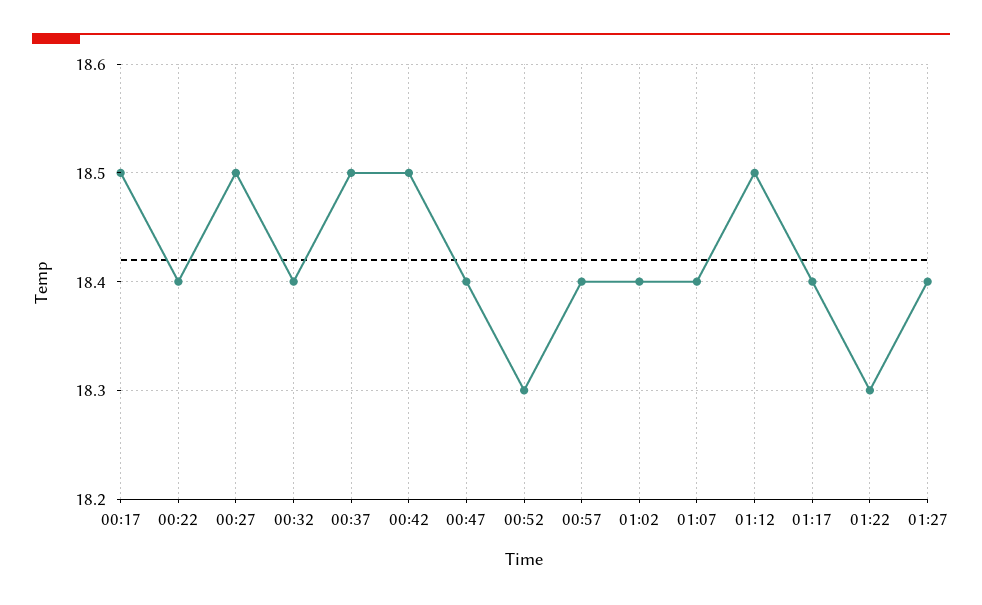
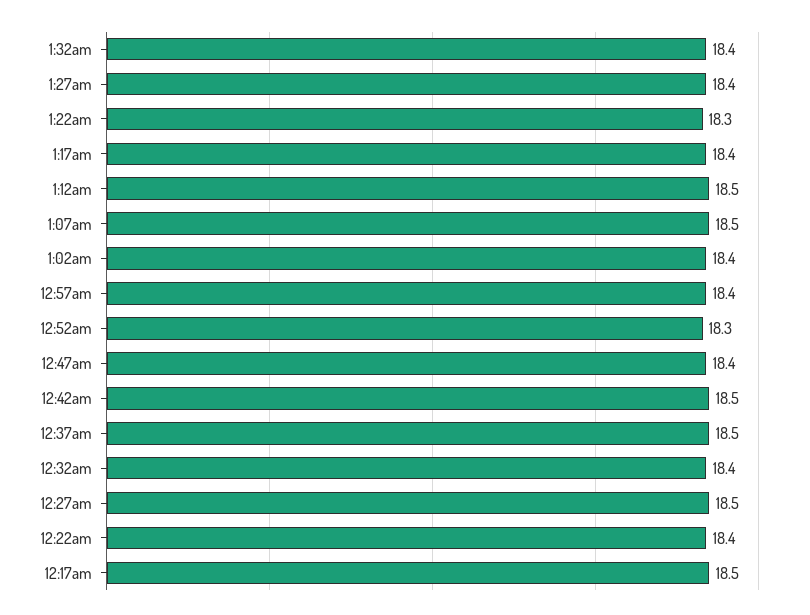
01:07: 18.4 -> 18.5
1:32am: none -> 18.4

